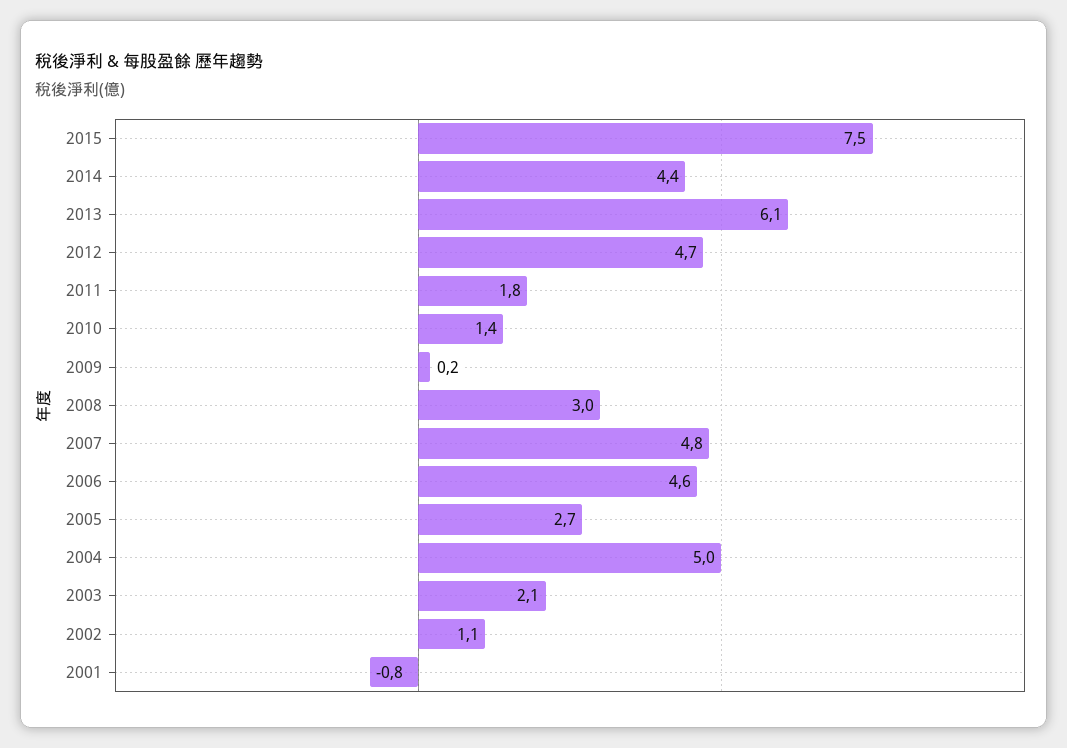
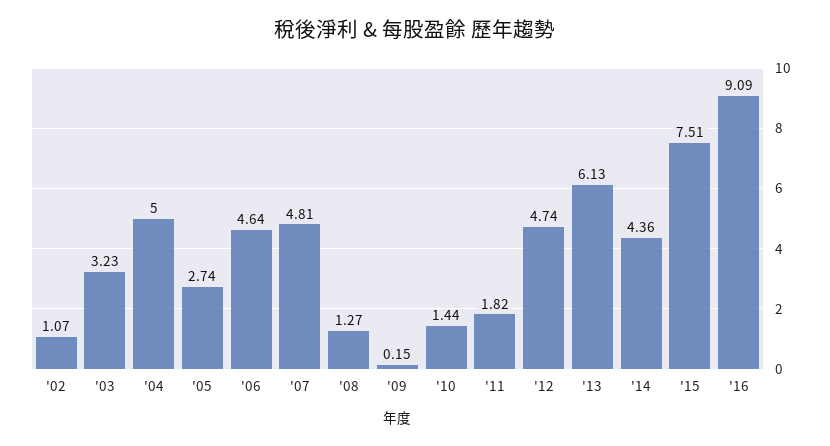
2008: 3 -> 1.27
2003: 2.1 -> 3.23
2001: -0.8 -> none
'16: none -> 9.09

